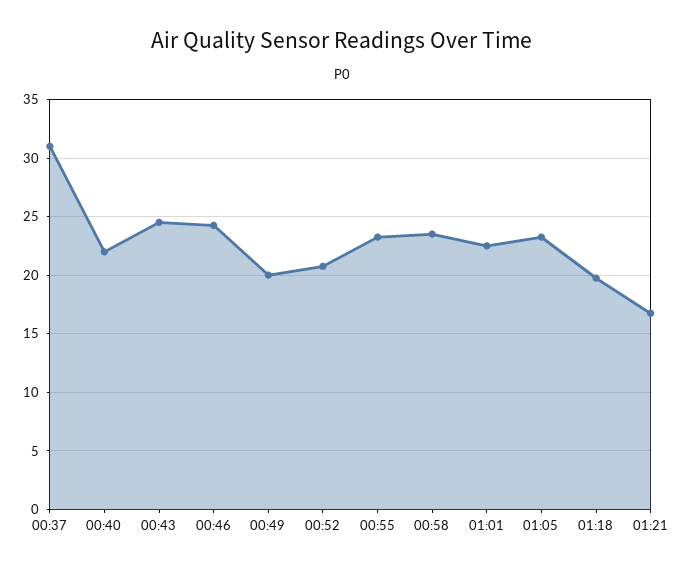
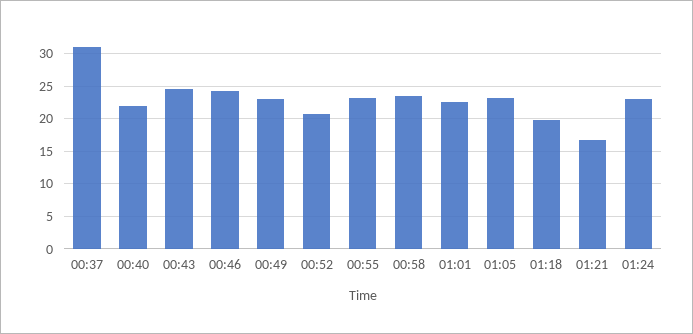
00:49: 20 -> 23
01:24: none -> 23

